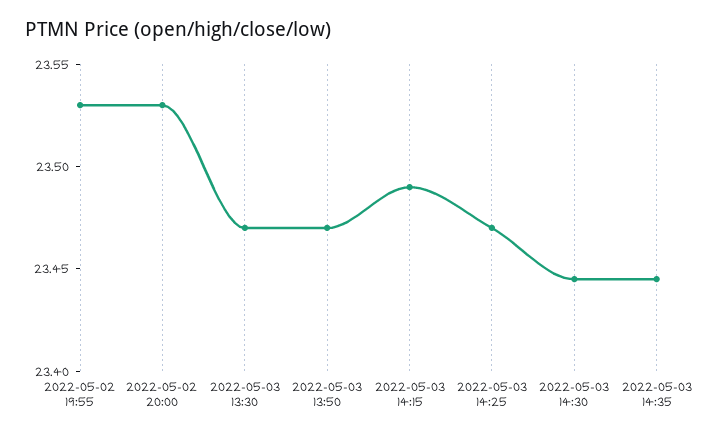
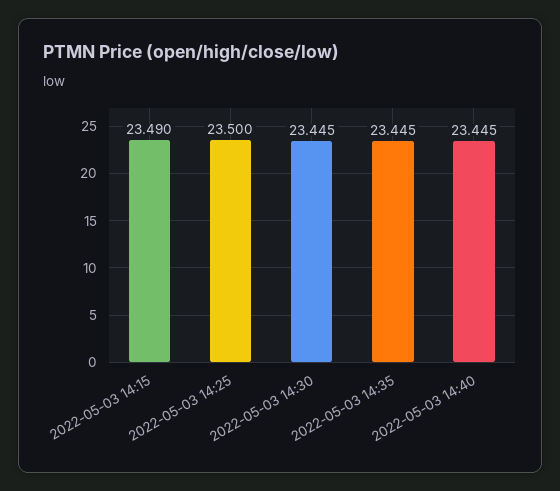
2022-05-02 19:55: 23.53 -> none
2022-05-02 20:00: 23.53 -> none
2022-05-03 13:30: 23.47 -> none
2022-05-03 13:50: 23.47 -> none
2022-05-03 14:25: 23.47 -> 23.5
2022-05-03 14:40: none -> 23.445

